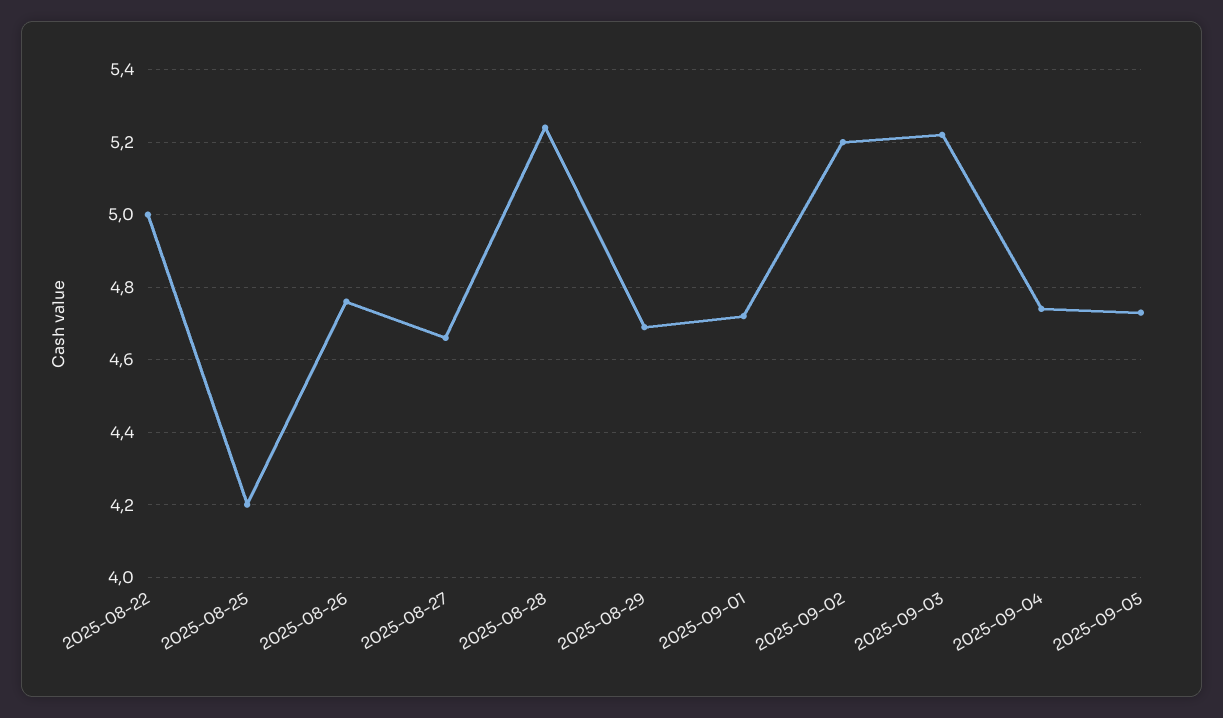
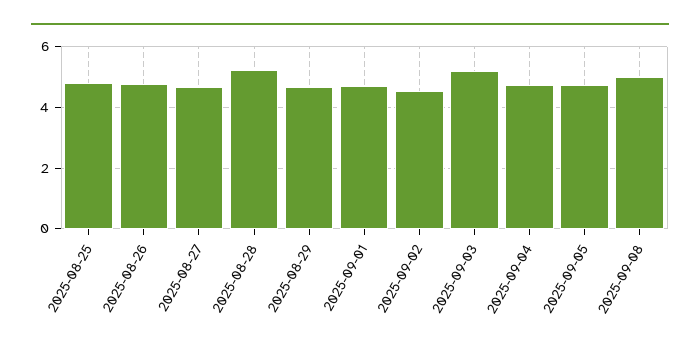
2025-08-22: 5 -> none
2025-08-25: 4.2 -> 4.8
2025-09-02: 5.2 -> 4.6
2025-09-08: none -> 5

